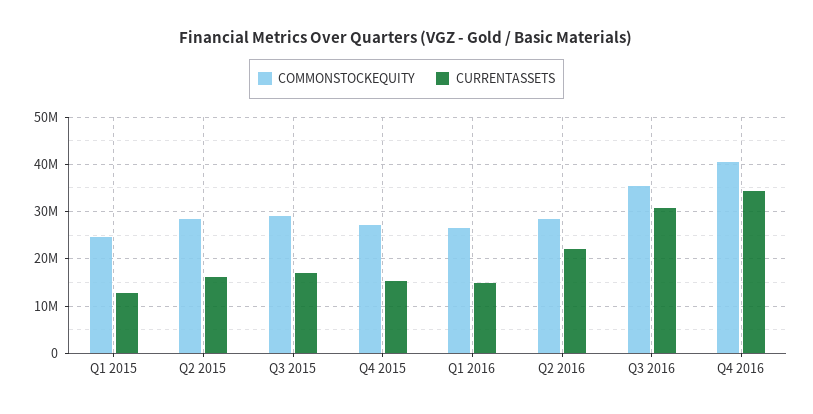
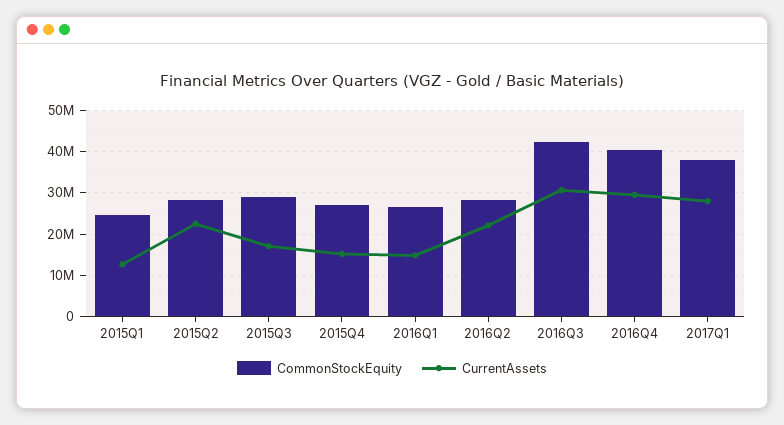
CURRENTASSETS, Q2 2015: 16000000 -> 22000000
COMMONSTOCKEQUITY, Q3 2016: 36000000 -> 42000000
CURRENTASSETS, Q4 2016: 34000000 -> 30000000
COMMONSTOCKEQUITY, 2017Q1: none -> 38000000
CURRENTASSETS, 2017Q1: none -> 28000000

